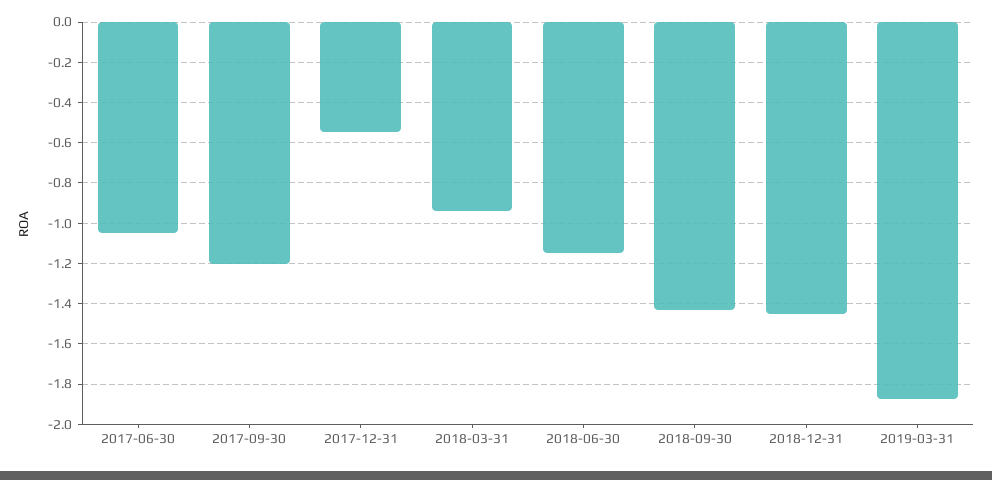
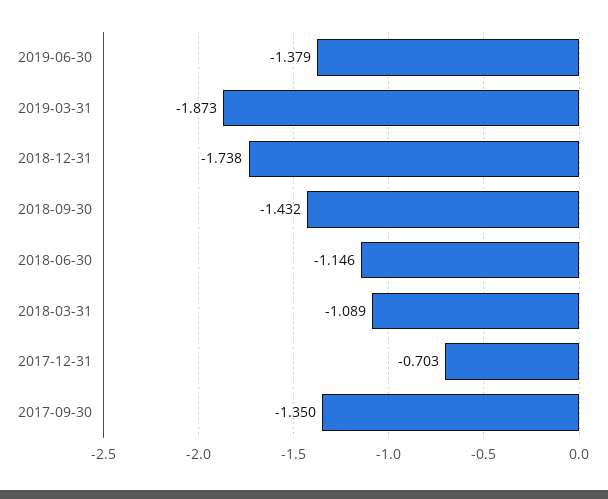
2017-06-30: -1.05 -> none
2017-09-30: -1.2 -> -1.35
2017-12-31: -0.55 -> -0.703
2018-03-31: -0.95 -> -1.089
2018-12-31: -1.45 -> -1.738
2019-06-30: none -> -1.379

